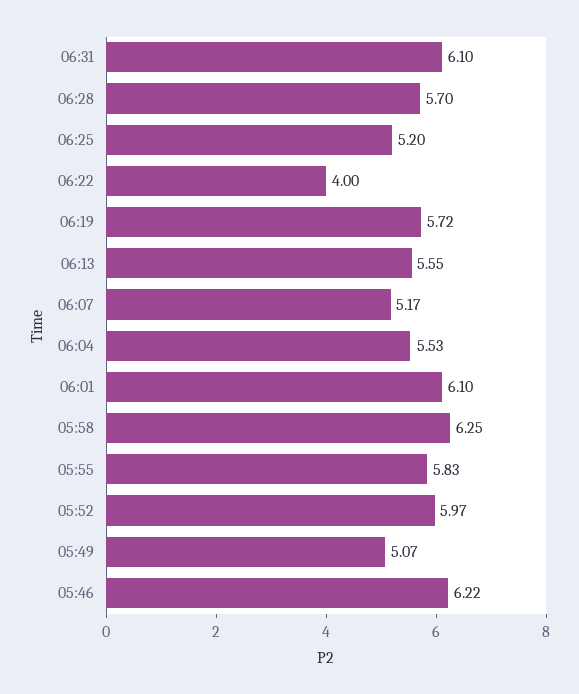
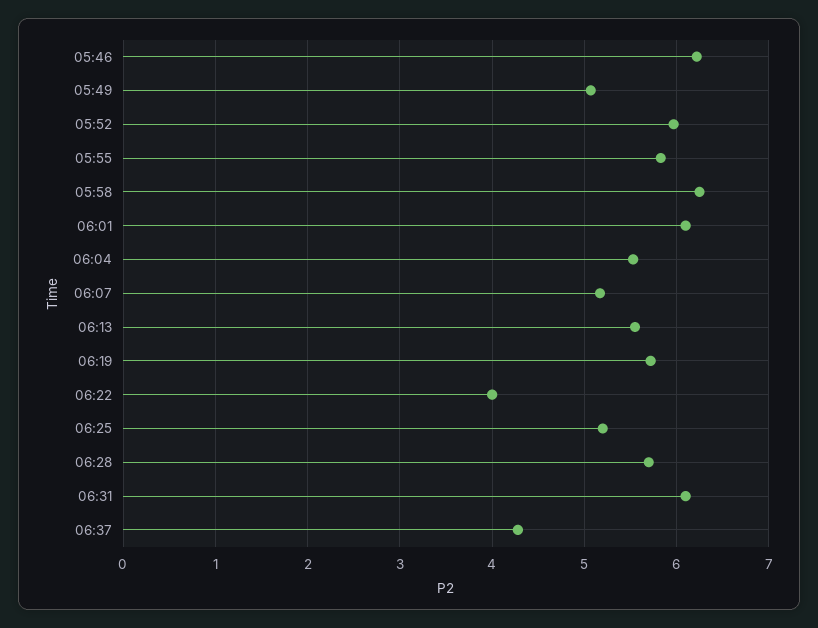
06:37: none -> 4.3

